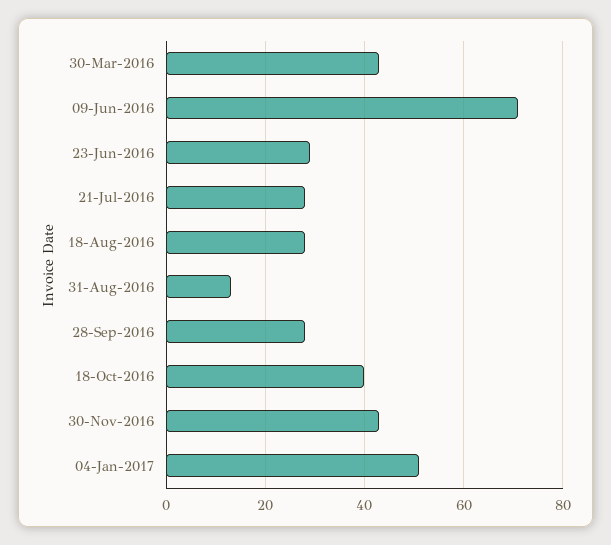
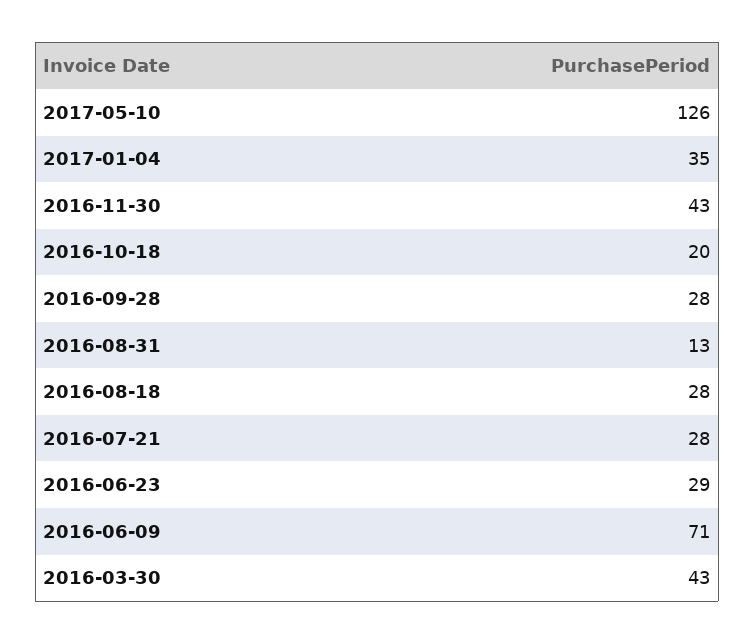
18-Oct-2016: 40 -> 20
04-Jan-2017: 50 -> 35
2017-05-10: none -> 126

